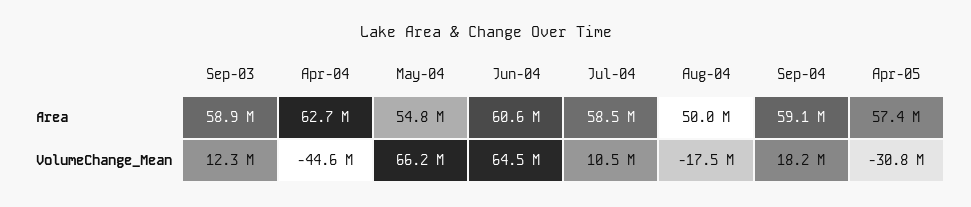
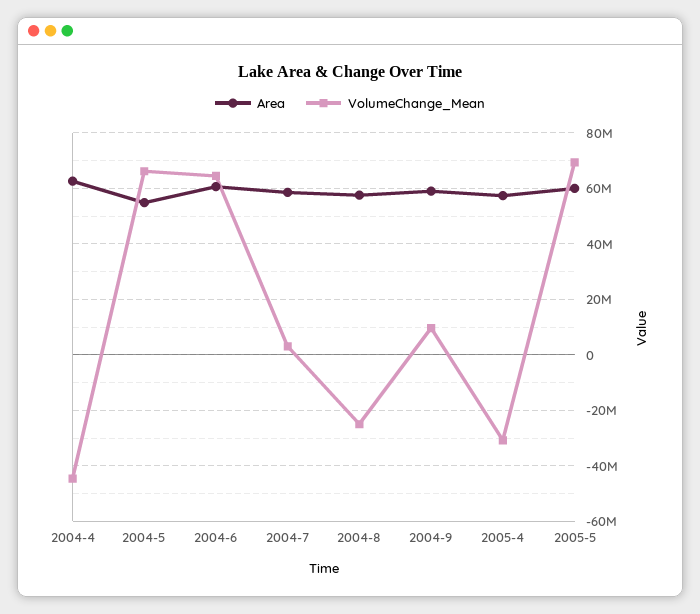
Area, Sep-03: 58900000 -> none
Area, Aug-04: 50000000 -> 57500000
VolumeChange_Mean, Sep-03: 12300000 -> none
VolumeChange_Mean, Jul-04: 10500000 -> 2500000
VolumeChange_Mean, Aug-04: -17500000 -> -25000000
VolumeChange_Mean, Sep-04: 18200000 -> 10000000
Area, 2005-5: none -> 60000000
VolumeChange_Mean, 2005-5: none -> 70000000

